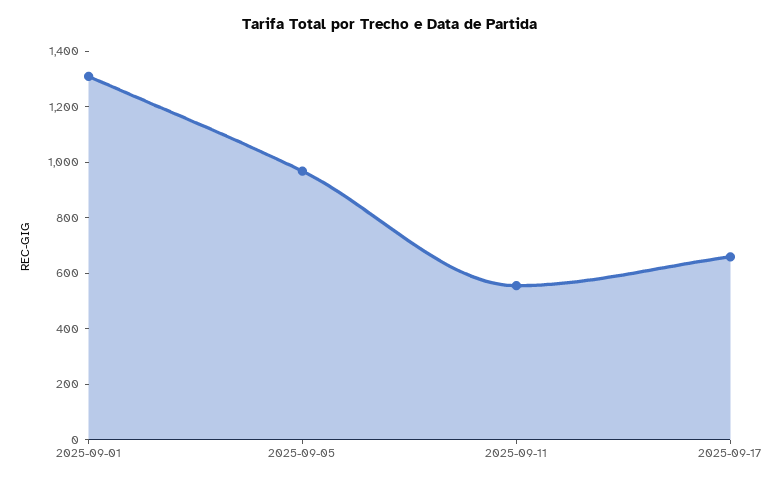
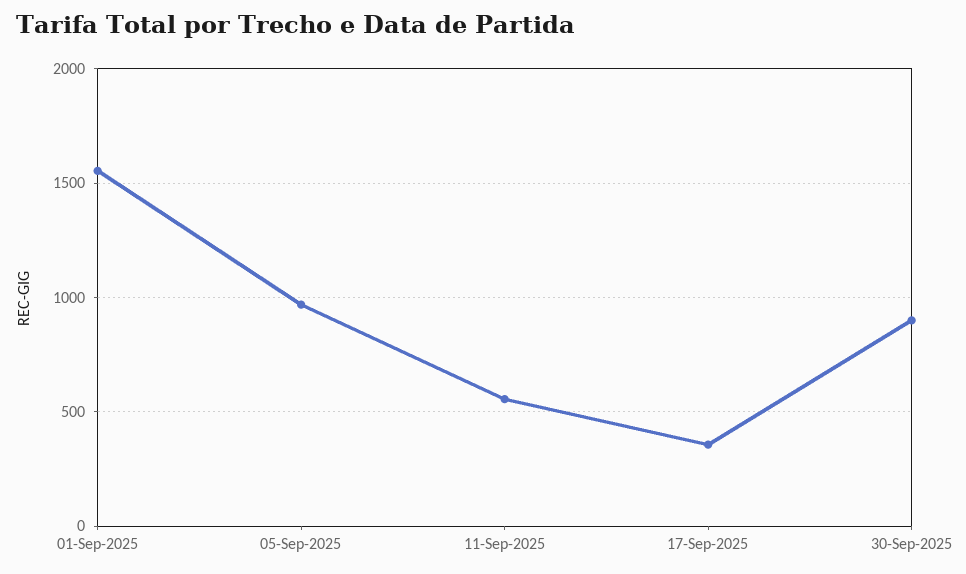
2025-09-01: 1300 -> 1550
2025-09-17: 650 -> 350
30-Sep-2025: none -> 900

